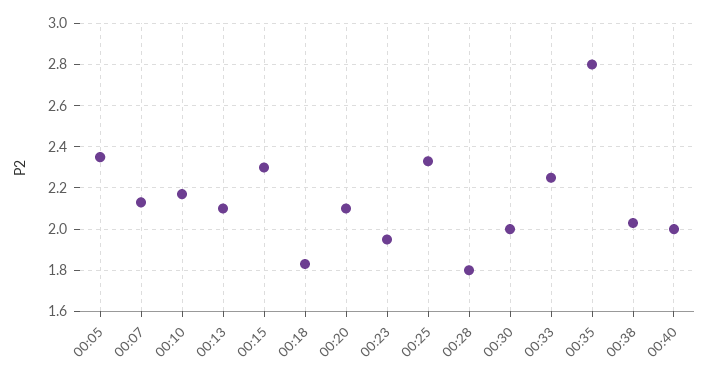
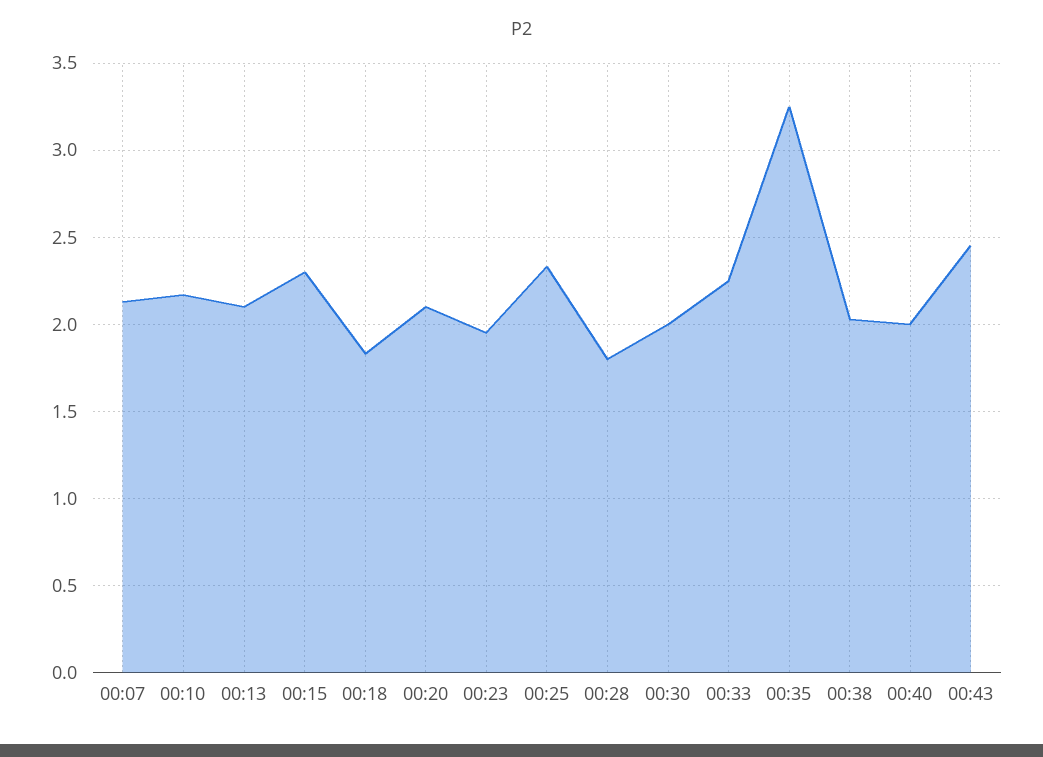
00:05: 2.35 -> none
00:35: 2.8 -> 3.25
00:43: none -> 2.45

